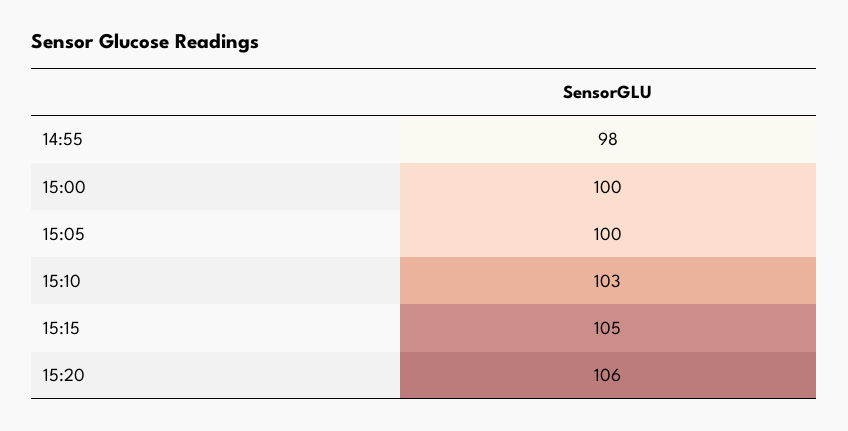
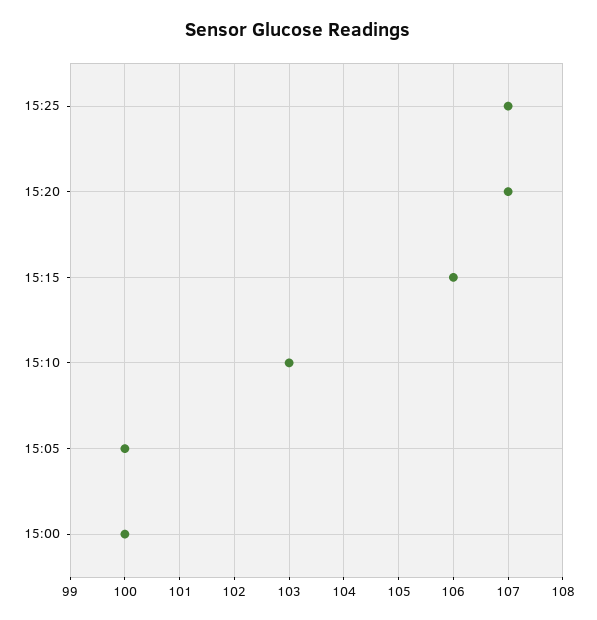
14:55: 98 -> none
15:15: 105 -> 106
15:20: 106 -> 107
15:25: none -> 107

